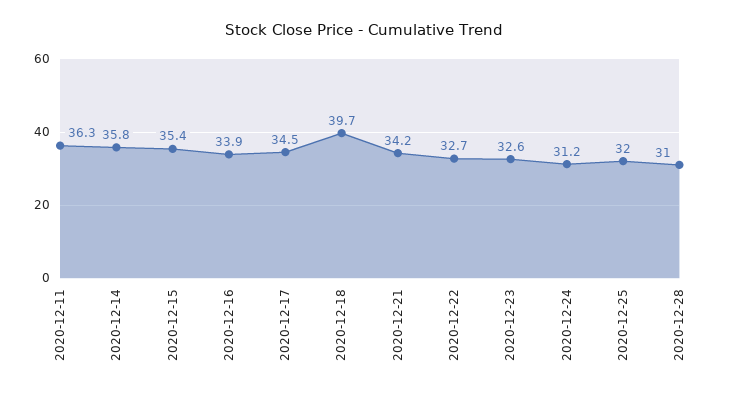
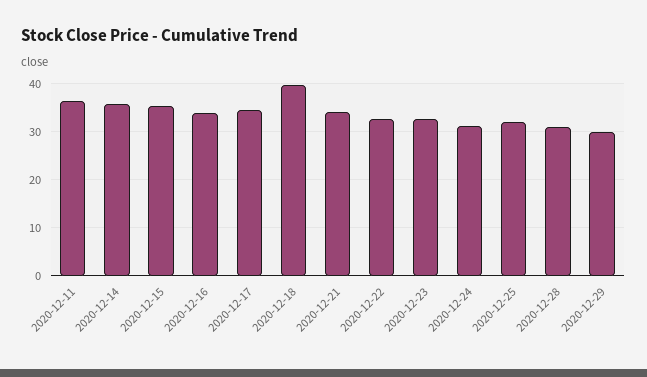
2020-12-29: none -> 30

